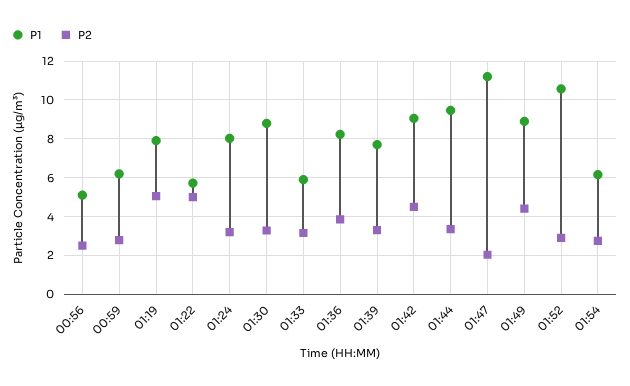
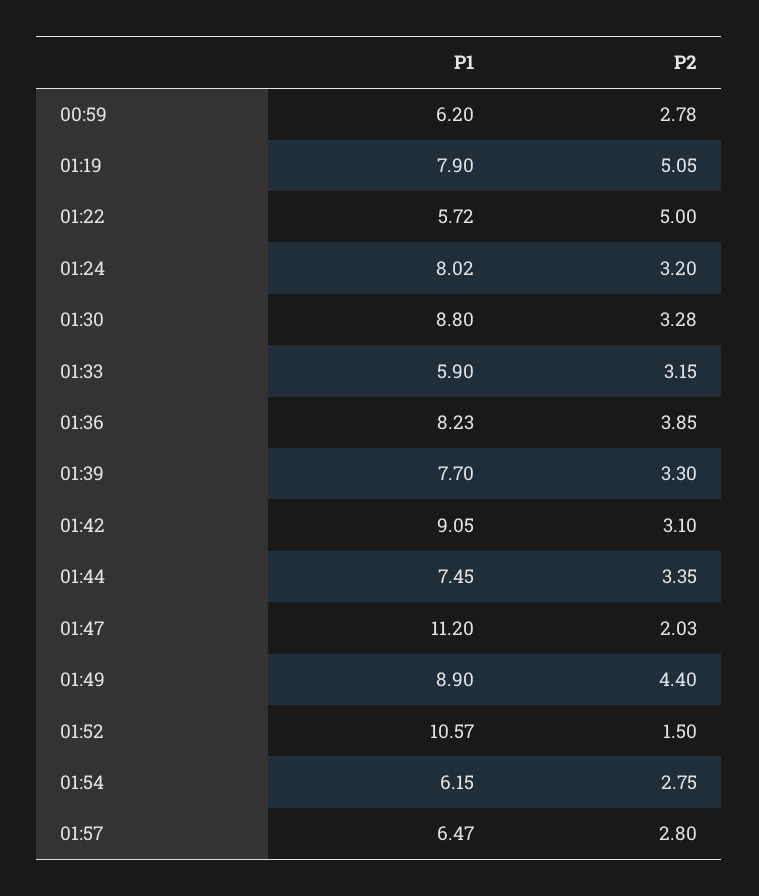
P1, 00:56: 5 -> none
P2, 00:56: 2.5 -> none
P2, 01:42: 4.5 -> 3.1
P1, 01:44: 9.5 -> 7.45
P2, 01:52: 3 -> 1.5
P1, 01:57: none -> 6.47
P2, 01:57: none -> 2.8

